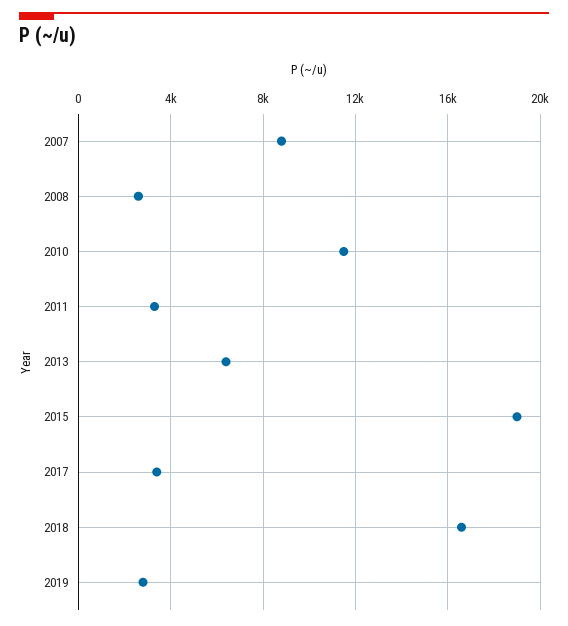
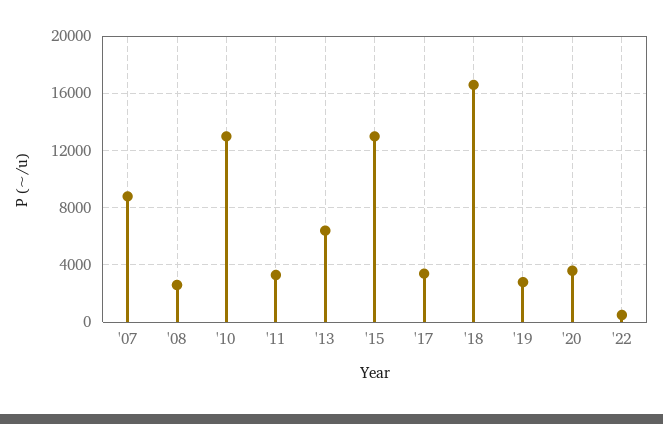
2010: 11500 -> 13000
2015: 19000 -> 13000
'20: none -> 3500
'22: none -> 500

